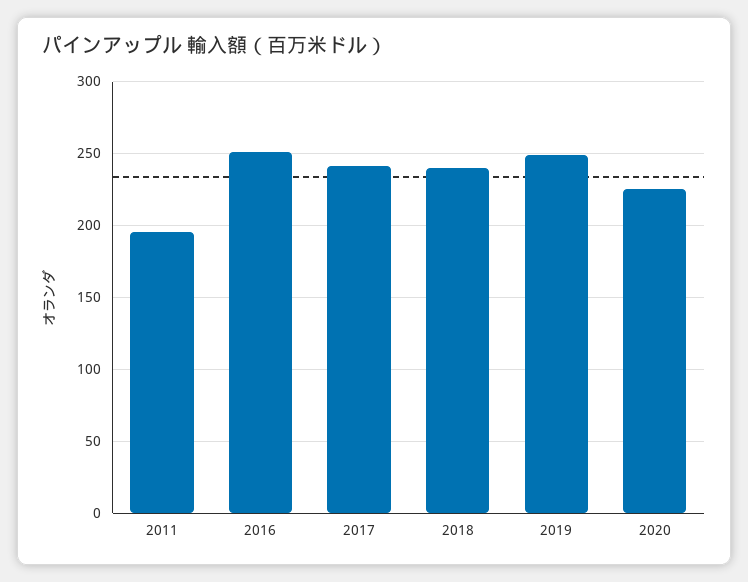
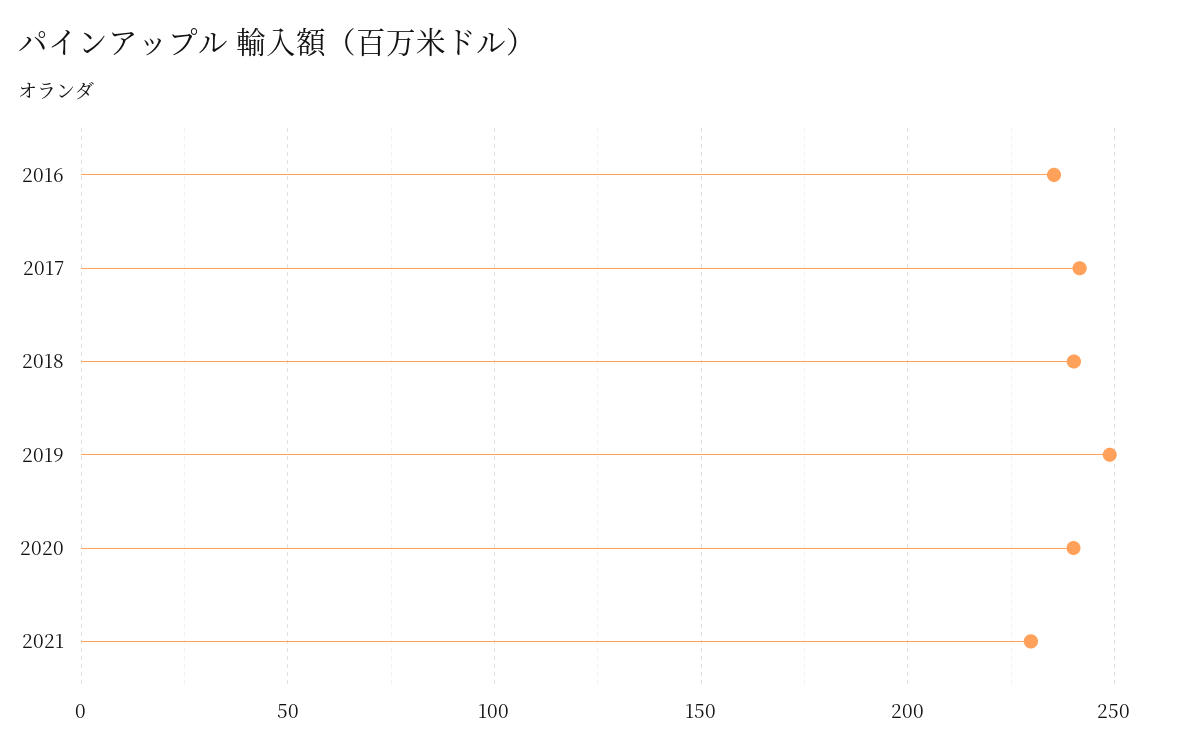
2011: 195 -> none
2016: 250 -> 235
2020: 225 -> 240
2021: none -> 230

